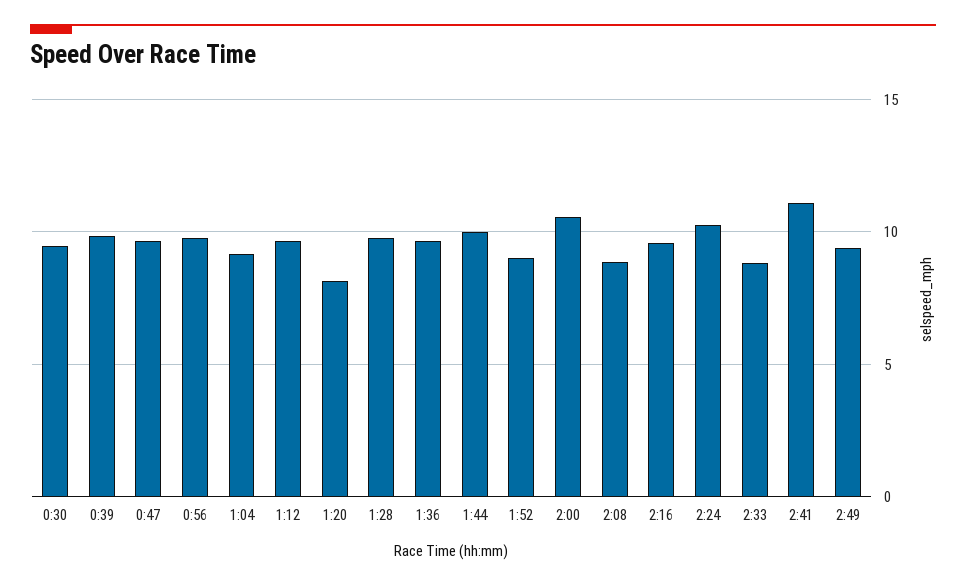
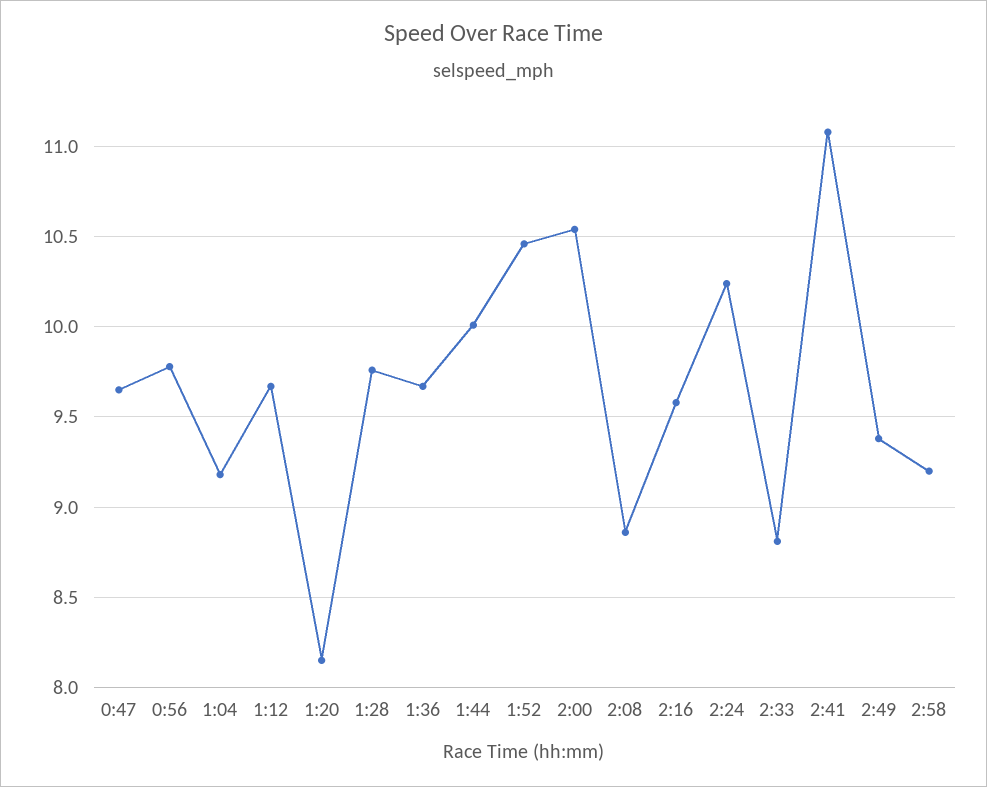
0:30: 9.5 -> none
0:39: 10 -> none
1:52: 9 -> 10.45
2:58: none -> 9.2

